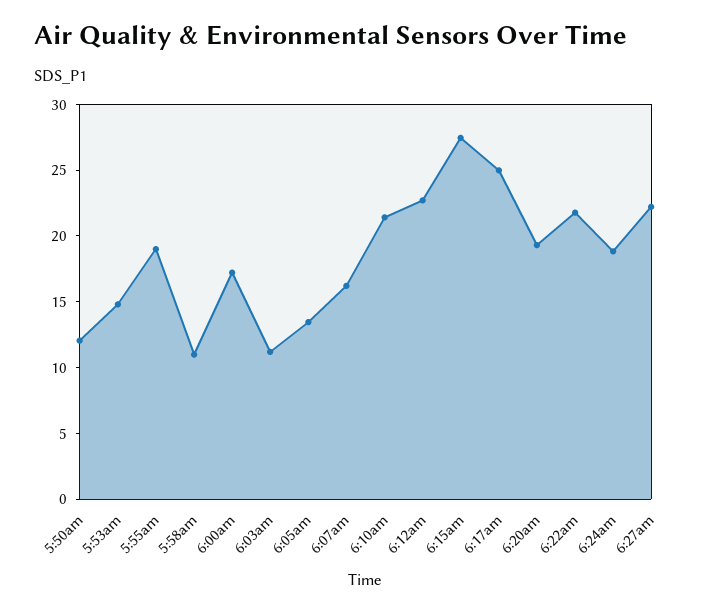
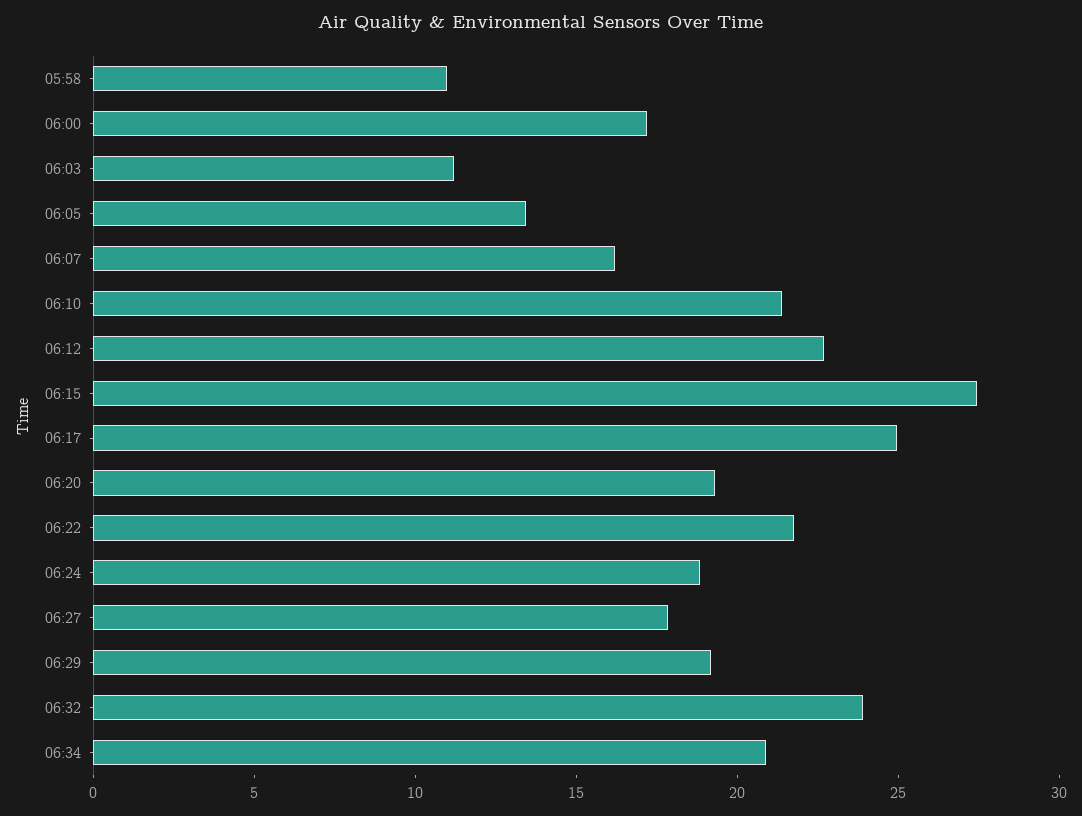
5:50am: 12 -> none
5:53am: 15 -> none
5:55am: 19 -> none
6:27am: 22 -> 18
06:29: none -> 19
06:32: none -> 24
06:34: none -> 21

